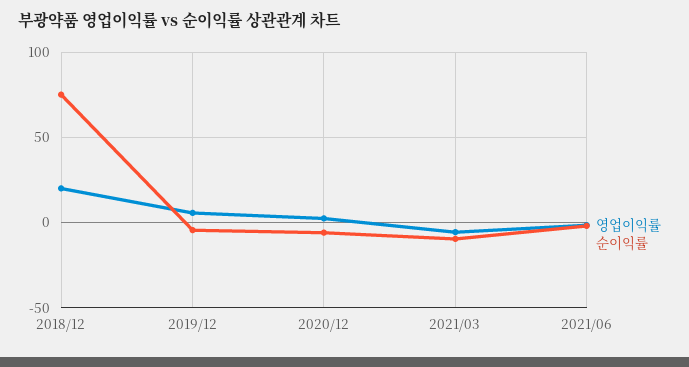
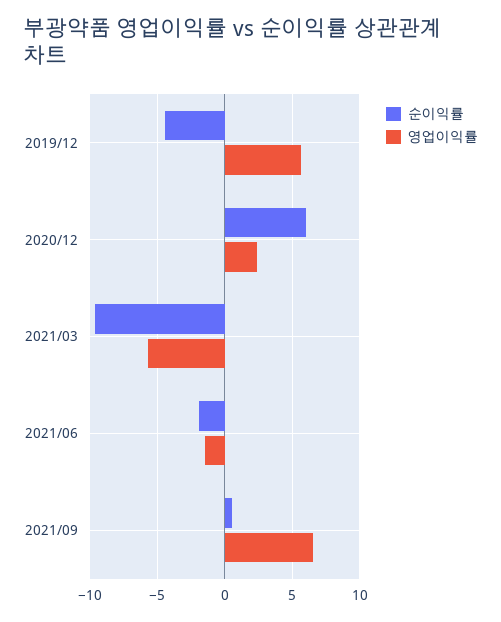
영업이익률, 2018/12: 20 -> none
순이익률, 2018/12: 75 -> none
순이익률, 2020/12: -5 -> 6
순이익률, 2021/09: none -> 0.5
영업이익률, 2021/09: none -> 6.5

